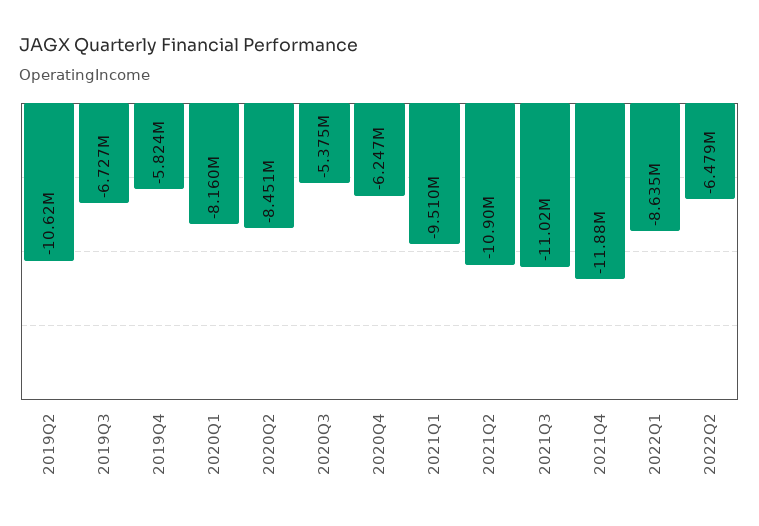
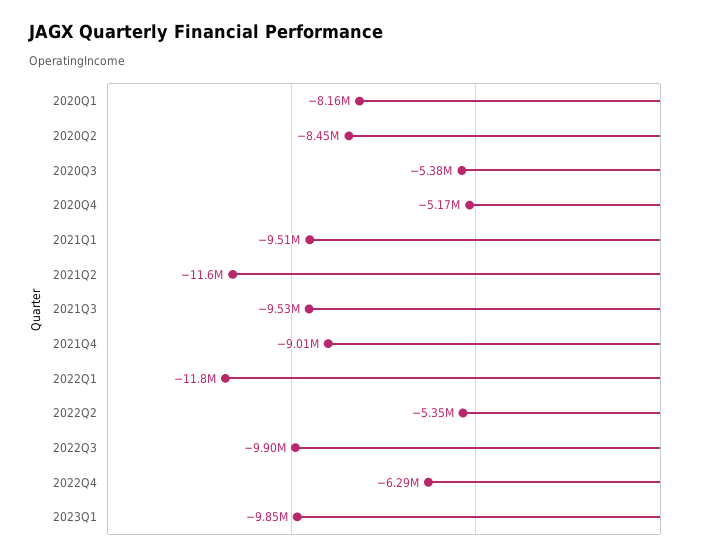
2019Q2: -10620000 -> none
2019Q3: -6727000 -> none
2019Q4: -5824000 -> none
2020Q4: -6247000 -> -5170000
2021Q2: -10900000 -> -11600000
2021Q3: -11020000 -> -9530000
2021Q4: -11880000 -> -9010000
2022Q1: -8635000 -> -11800000
2022Q2: -6479000 -> -5350000
2022Q3: none -> -9900000
2022Q4: none -> -6290000
2023Q1: none -> -9850000

